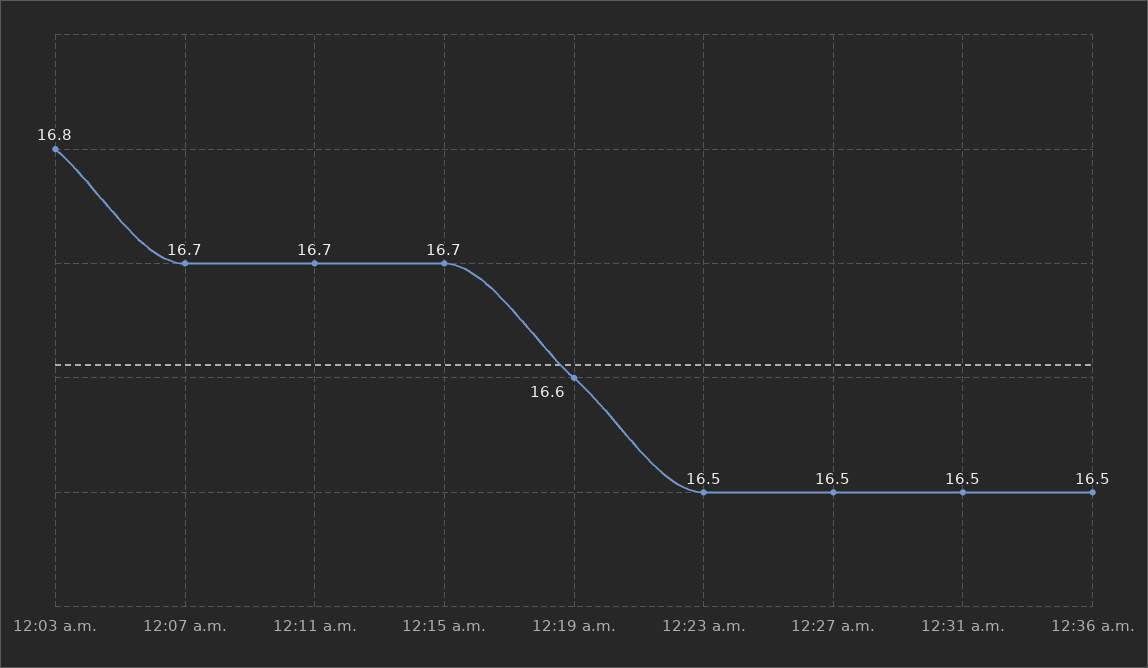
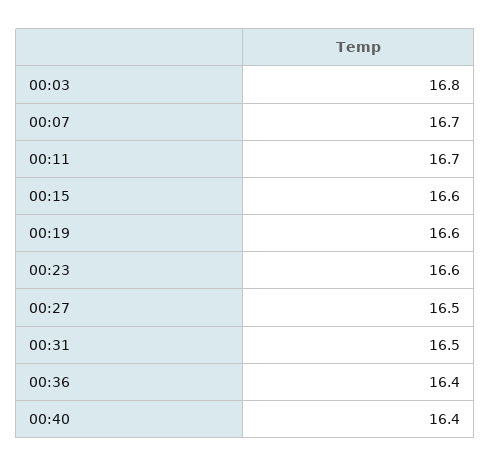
12:15 a.m.: 16.7 -> 16.6
12:23 a.m.: 16.5 -> 16.6
12:36 a.m.: 16.5 -> 16.4
00:40: none -> 16.4

